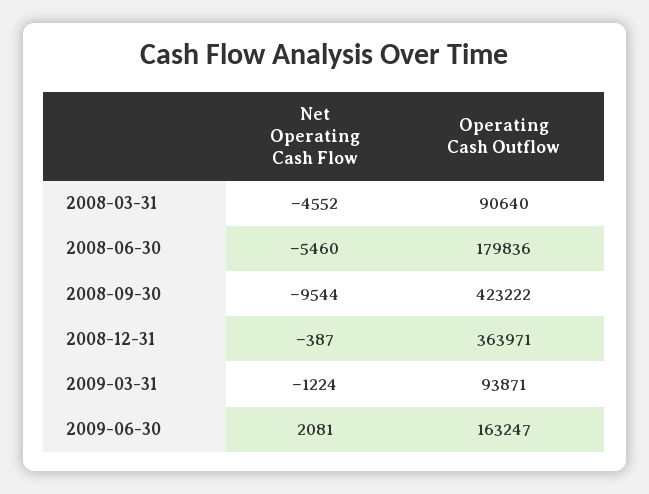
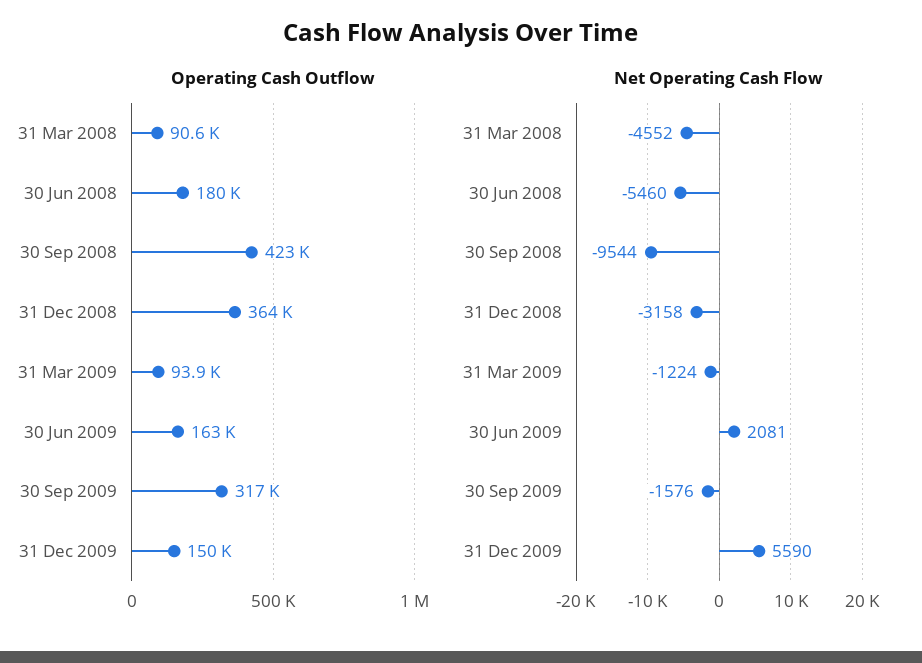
Net Operating Cash Flow, 2008-12-31: -387 -> -3158
Operating Cash Outflow, 30 Sep 2009: none -> 317000
Operating Cash Outflow, 31 Dec 2009: none -> 150000
Net Operating Cash Flow, 30 Sep 2009: none -> -1576
Net Operating Cash Flow, 31 Dec 2009: none -> 5590

